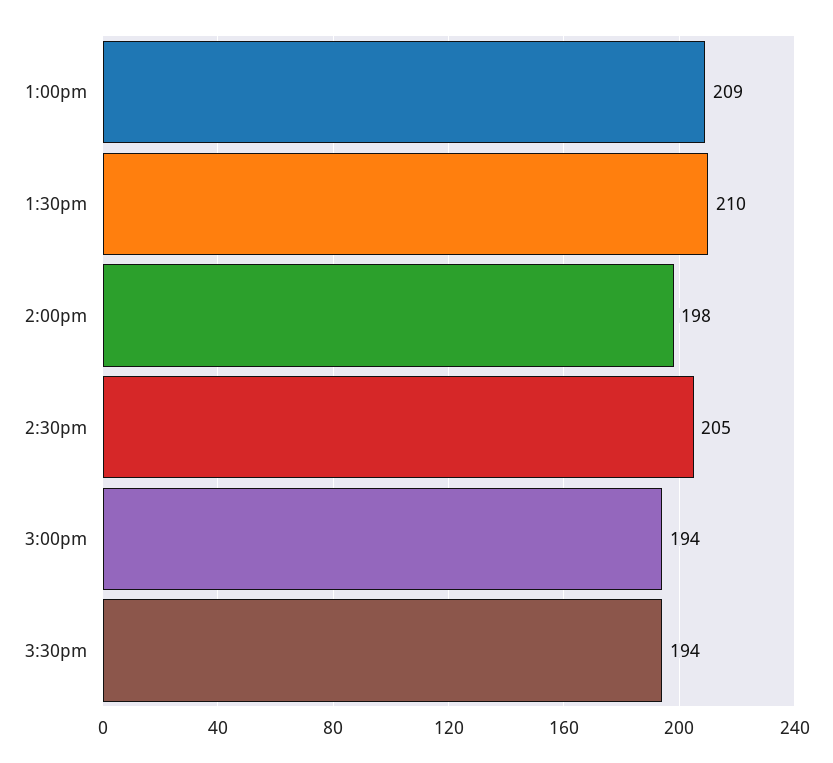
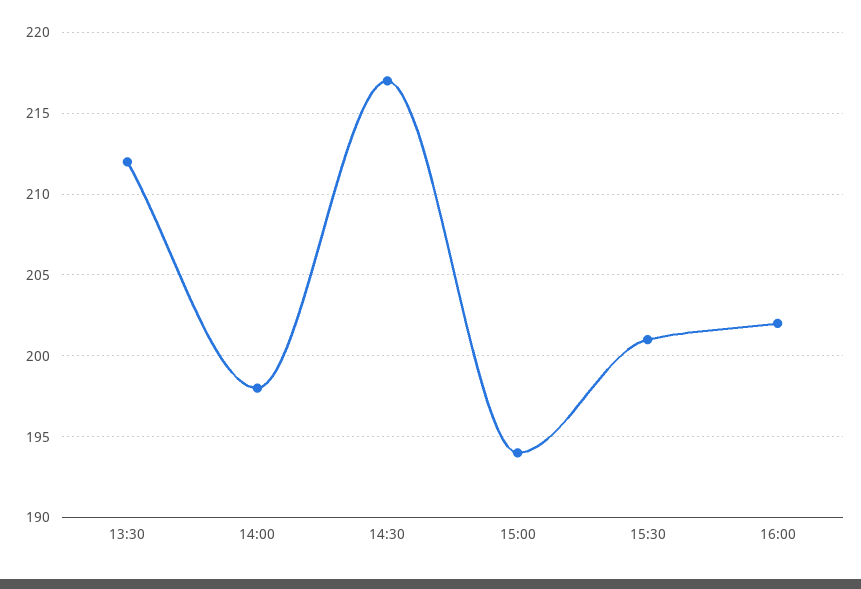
1:00pm: 209 -> none
1:30pm: 210 -> 212
2:30pm: 205 -> 217
3:30pm: 194 -> 201
16:00: none -> 202

